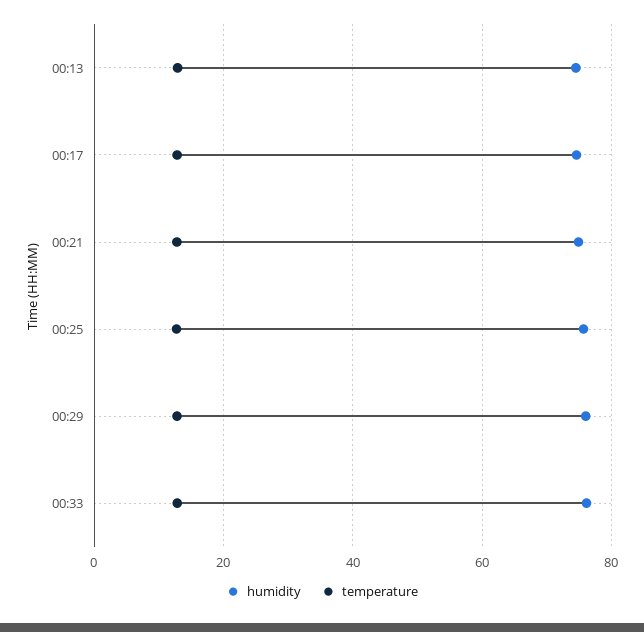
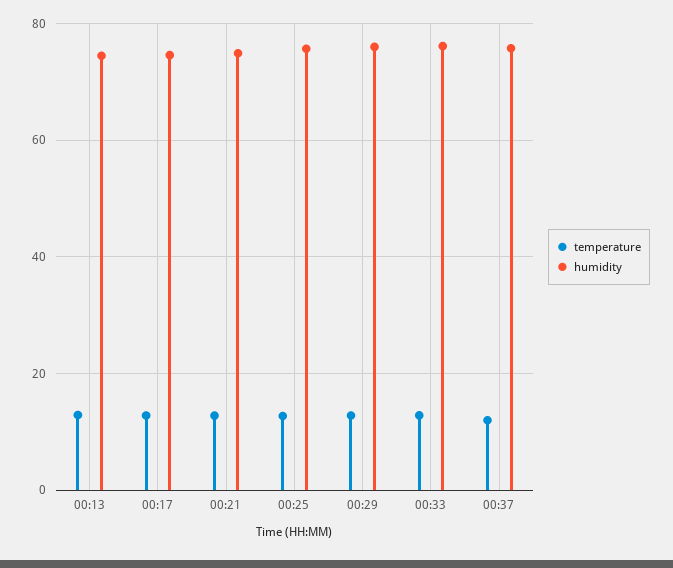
temperature, 00:37: none -> 12
humidity, 00:37: none -> 76

